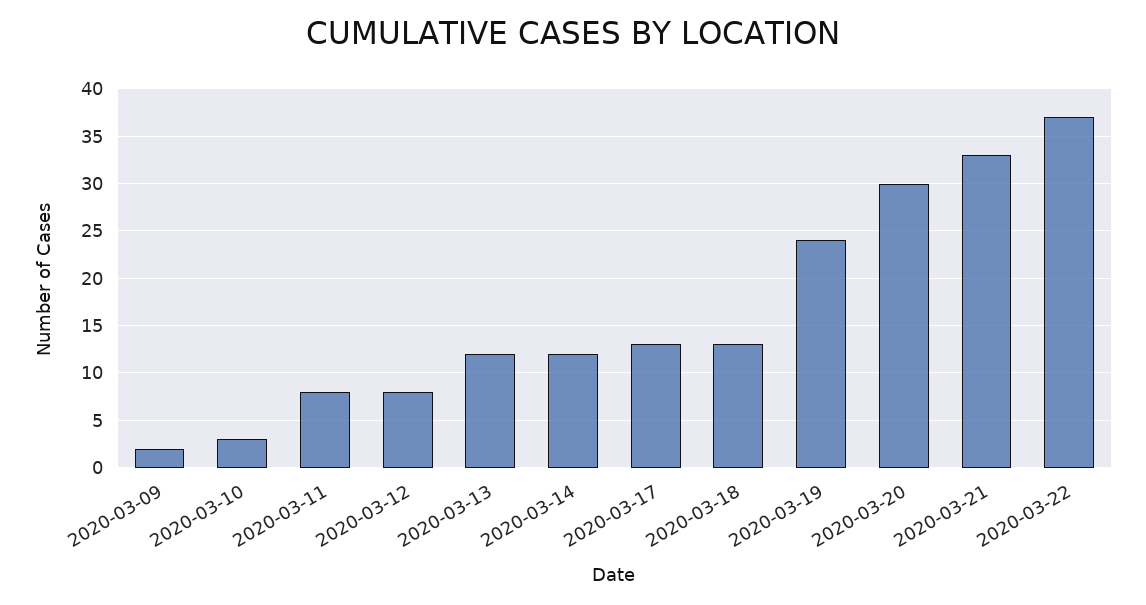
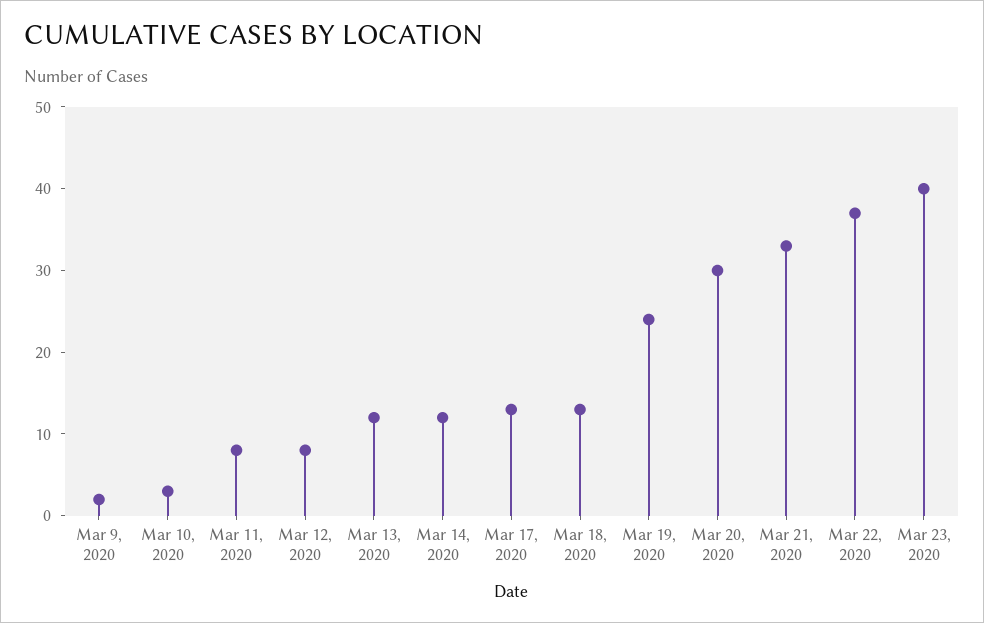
Mar 23, 2020: none -> 40

